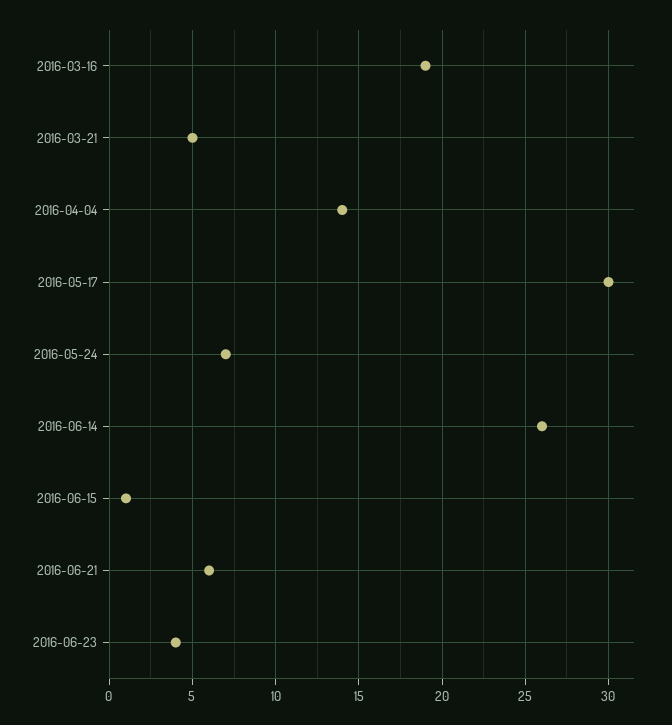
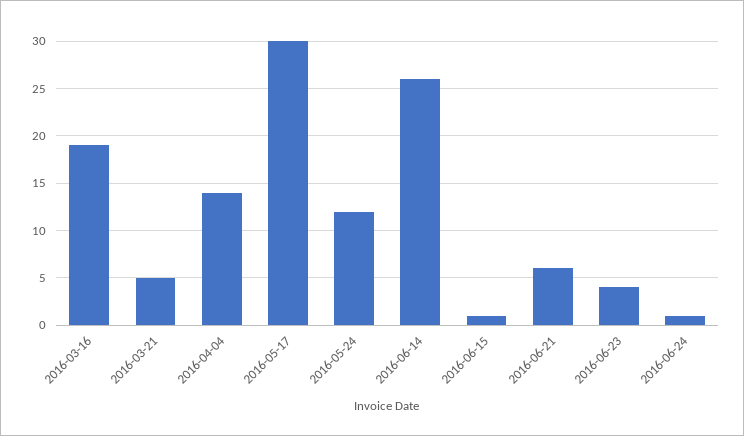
2016-05-24: 7 -> 12
2016-06-24: none -> 1

